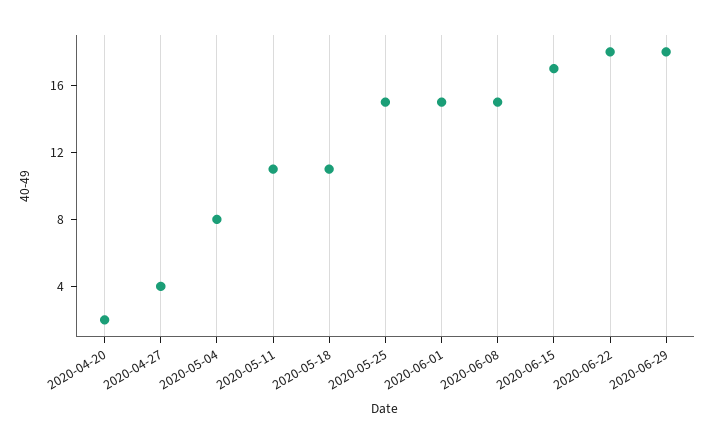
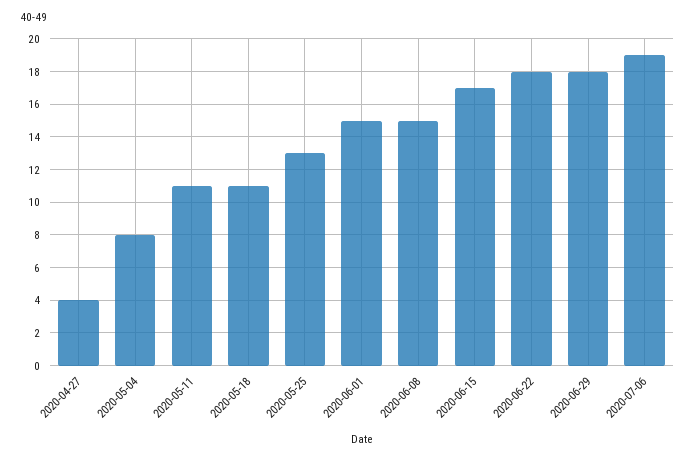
2020-04-20: 2 -> none
2020-05-25: 15 -> 13
2020-07-06: none -> 19

